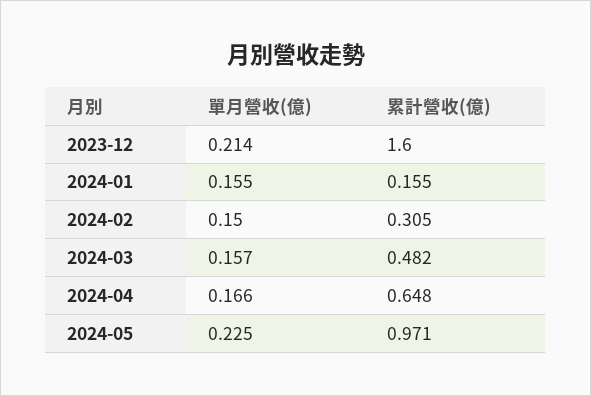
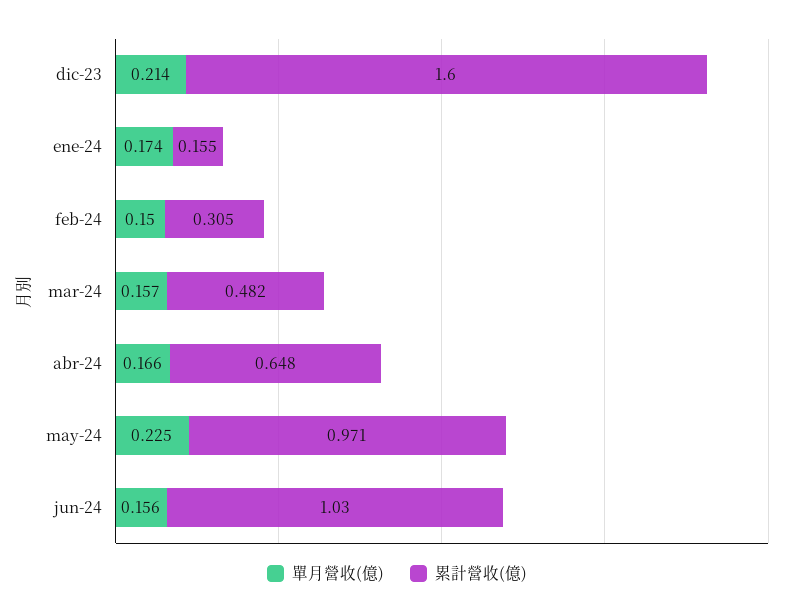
單月營收(億), 2024-01: 0.155 -> 0.174
單月營收(億), jun-24: none -> 0.156
累計營收(億), jun-24: none -> 1.03

